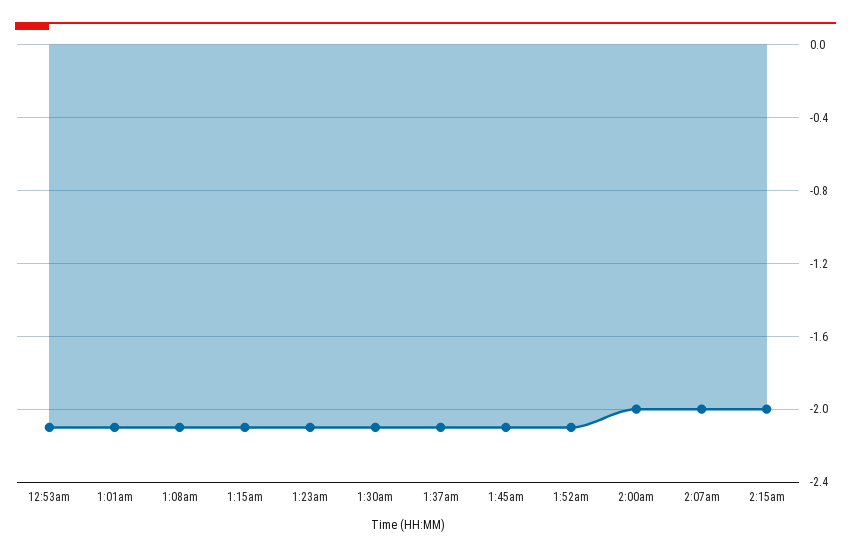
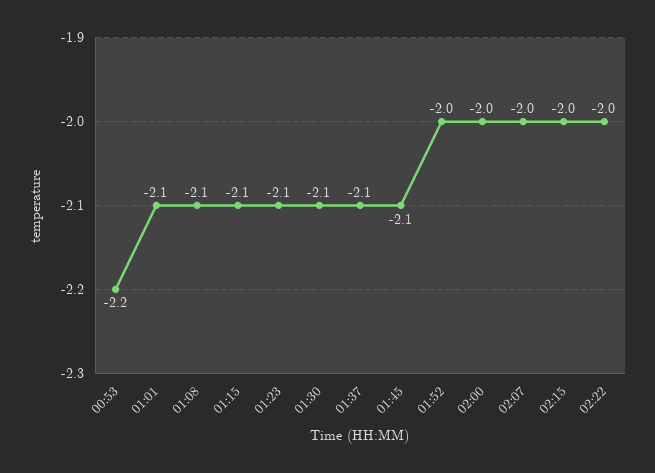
12:53am: -2.1 -> -2.2
1:52am: -2.1 -> -2
02:22: none -> -2

